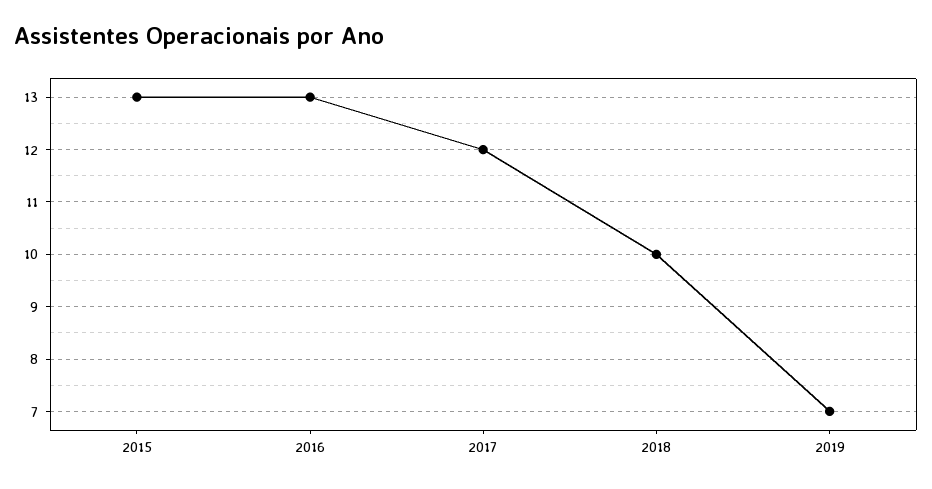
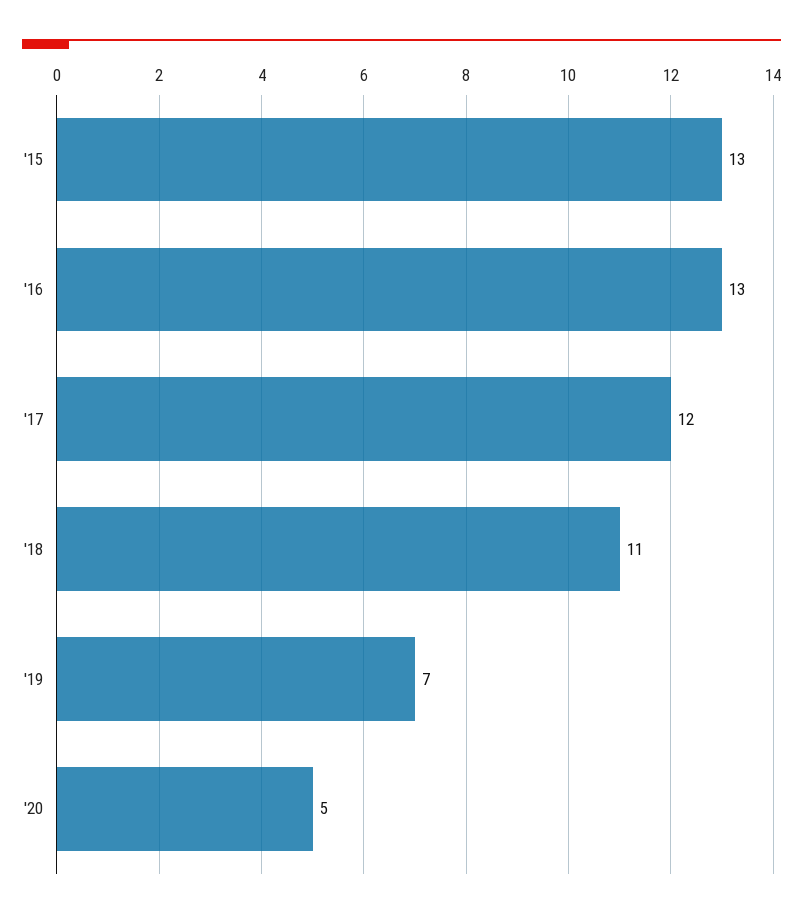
2018: 10 -> 11
'20: none -> 5

